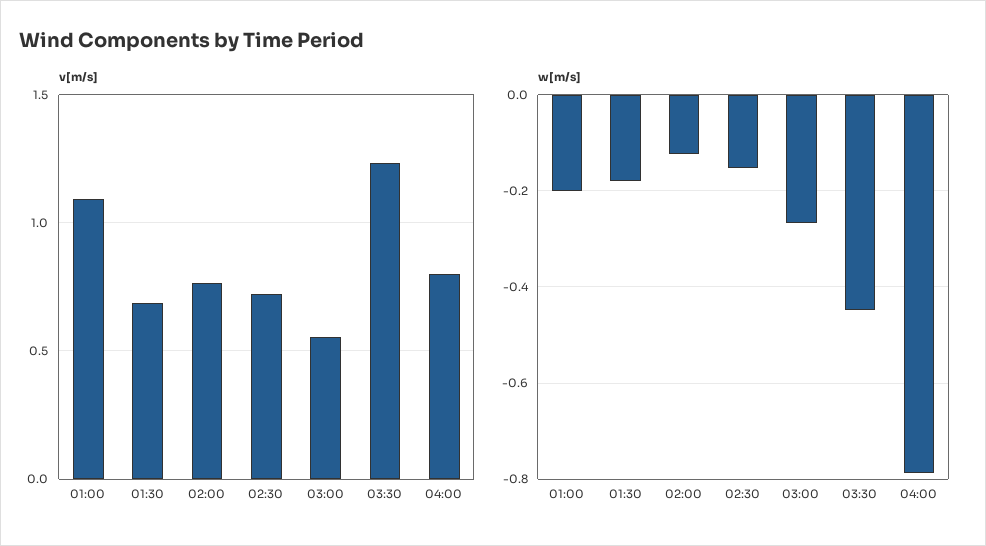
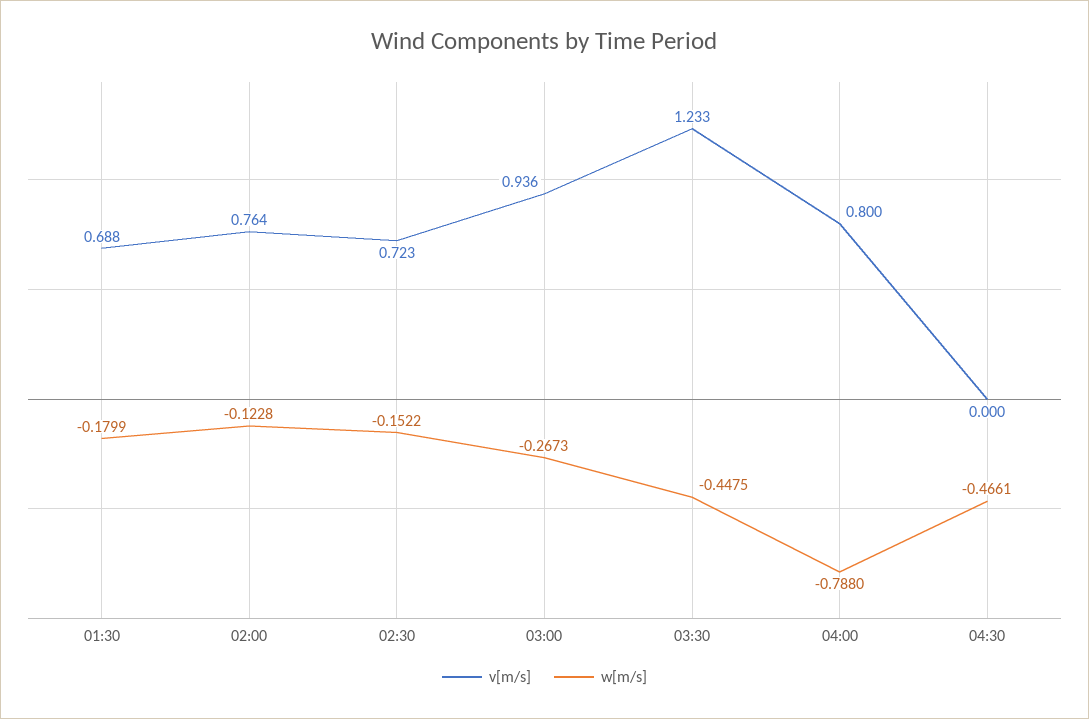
v[m/s], 01:00: 1.1 -> none
v[m/s], 03:00: 0.55 -> 0.936
w[m/s], 01:00: -0.2 -> none
v[m/s], 04:30: none -> 0
w[m/s], 04:30: none -> -0.4661

